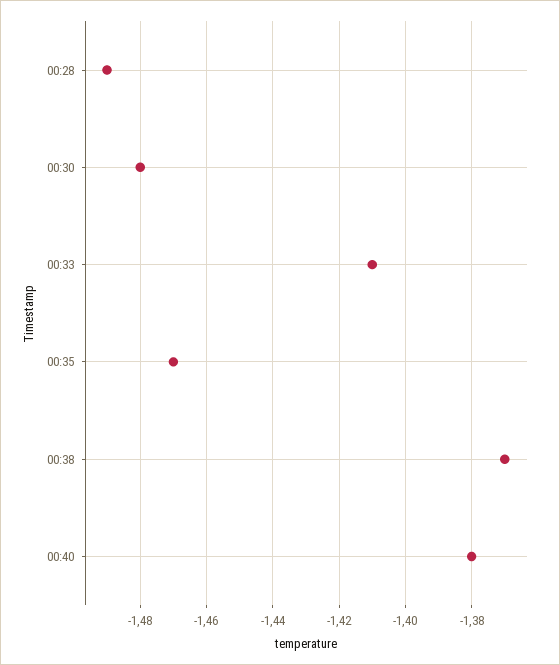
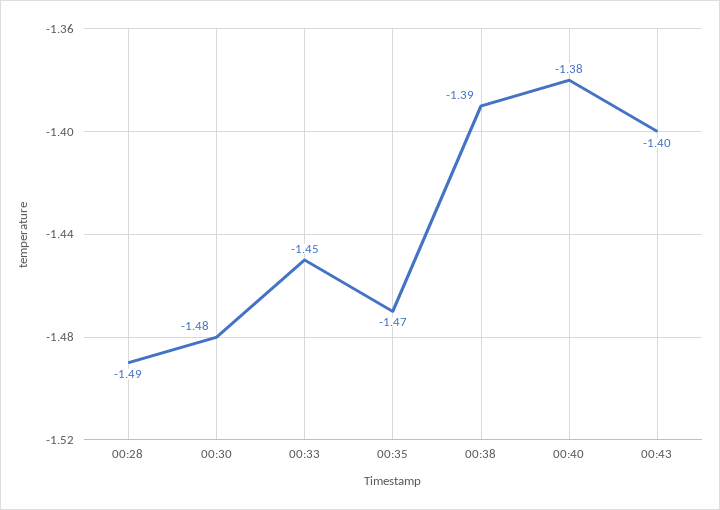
00:33: -1.41 -> -1.45
00:38: -1.37 -> -1.39
00:43: none -> -1.4

